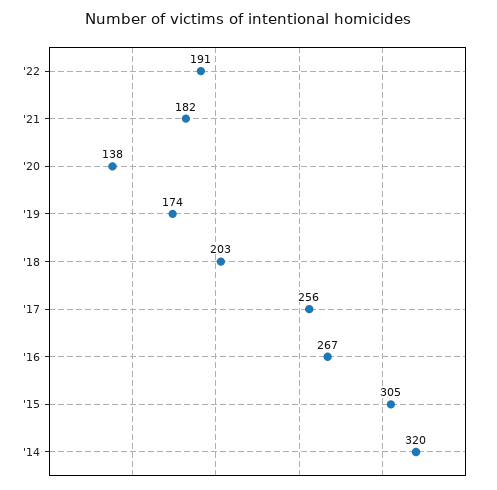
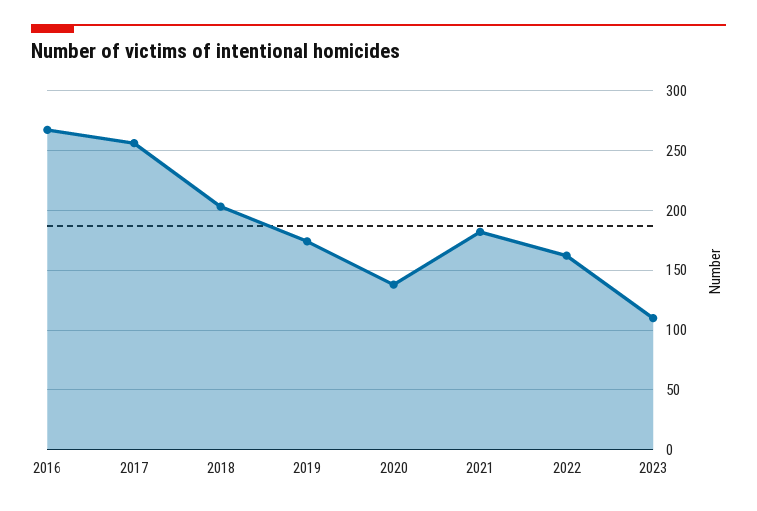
'22: 191 -> 160
'15: 305 -> none
'14: 320 -> none
2023: none -> 110

